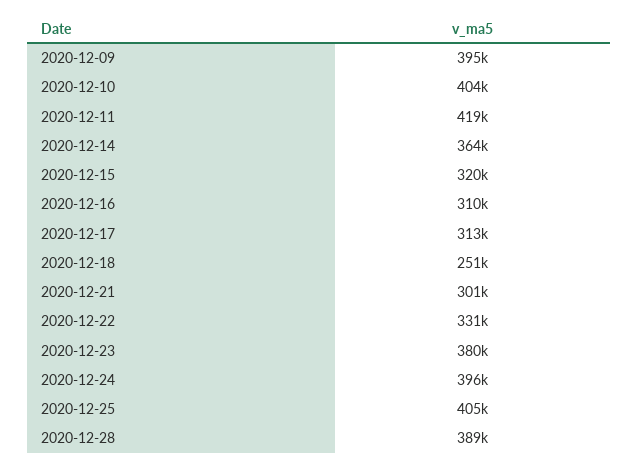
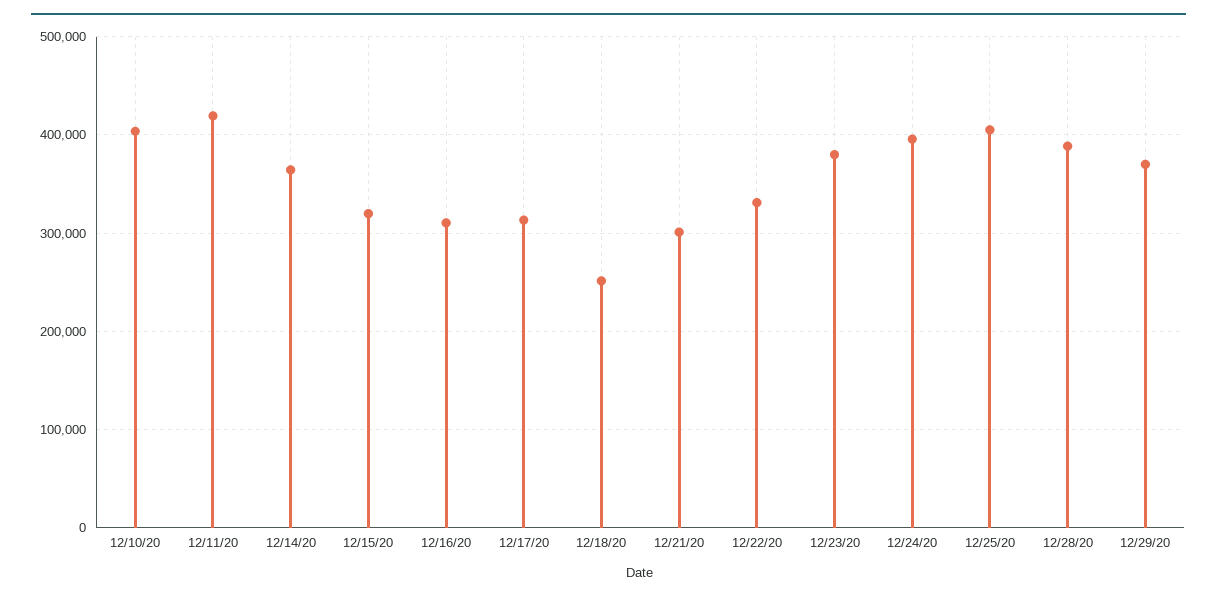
2020-12-09: 395000 -> none
12/29/20: none -> 370000

